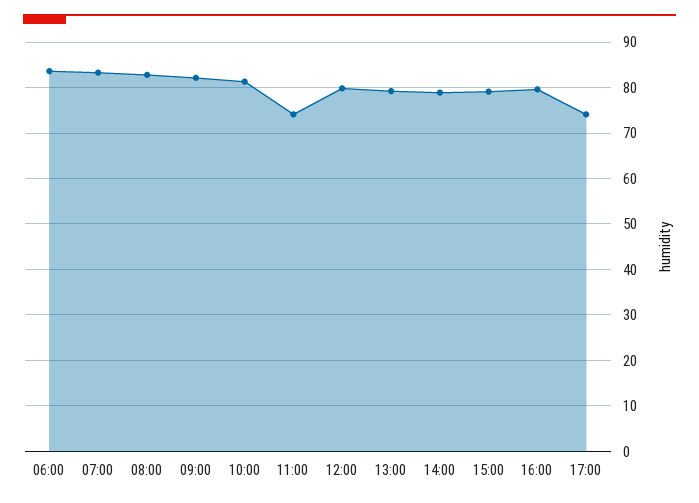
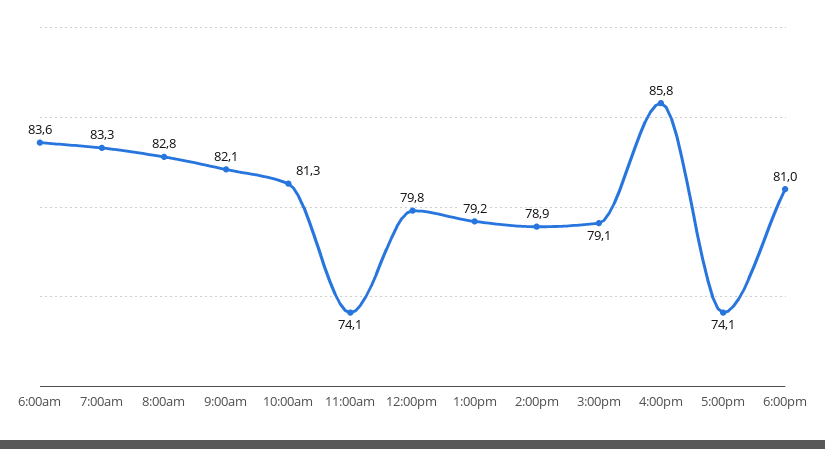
16:00: 80 -> 85.8
6:00pm: none -> 81

